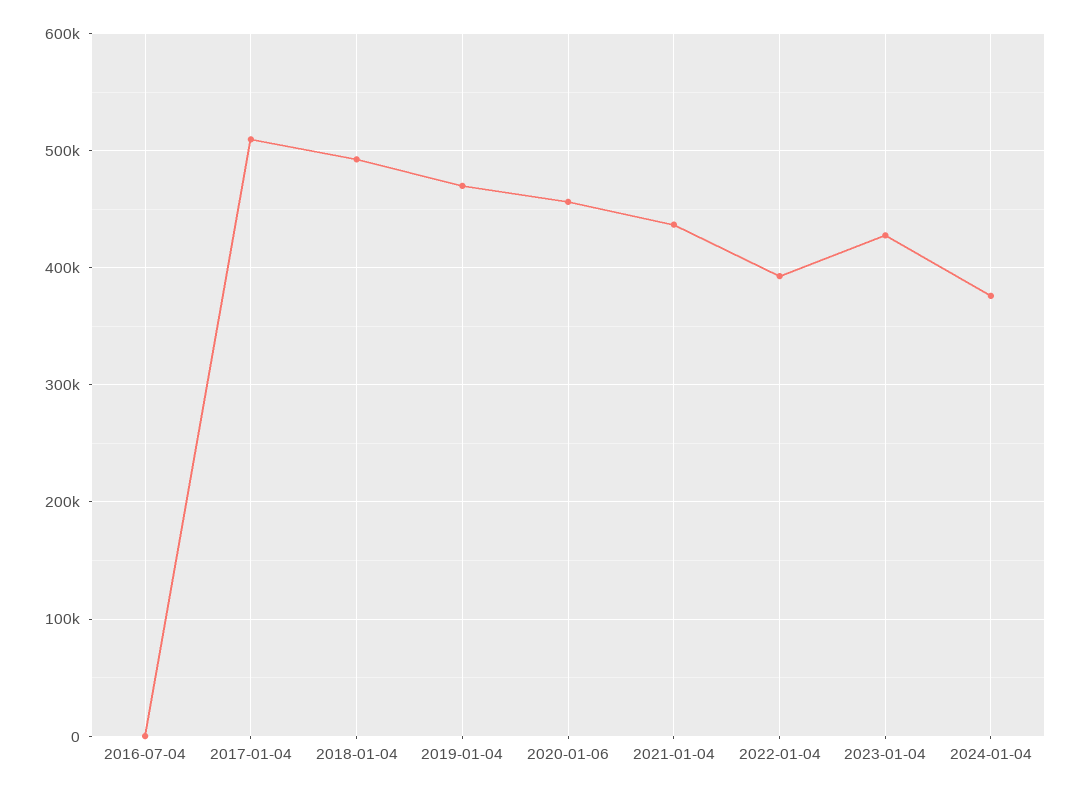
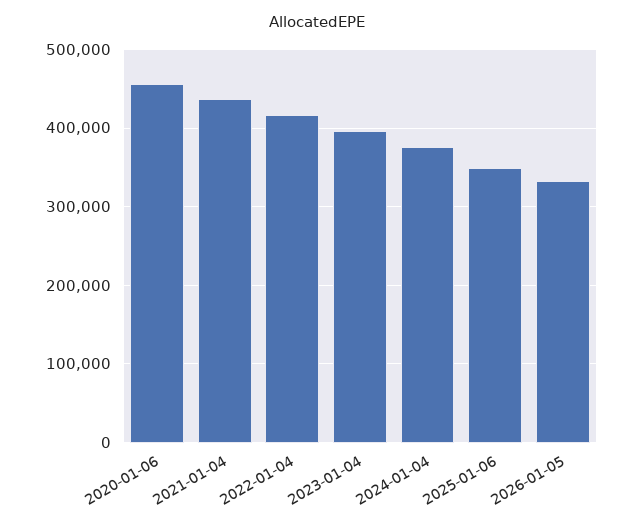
2016-07-04: 0 -> none
2017-01-04: 510000 -> none
2018-01-04: 490000 -> none
2019-01-04: 470000 -> none
2022-01-04: 390000 -> 420000
2023-01-04: 430000 -> 400000
2025-01-06: none -> 350000
2026-01-05: none -> 330000

